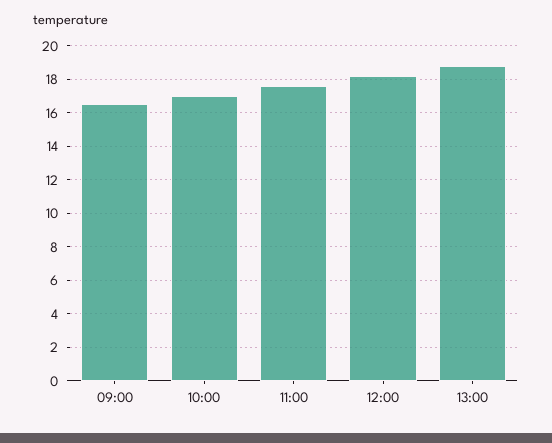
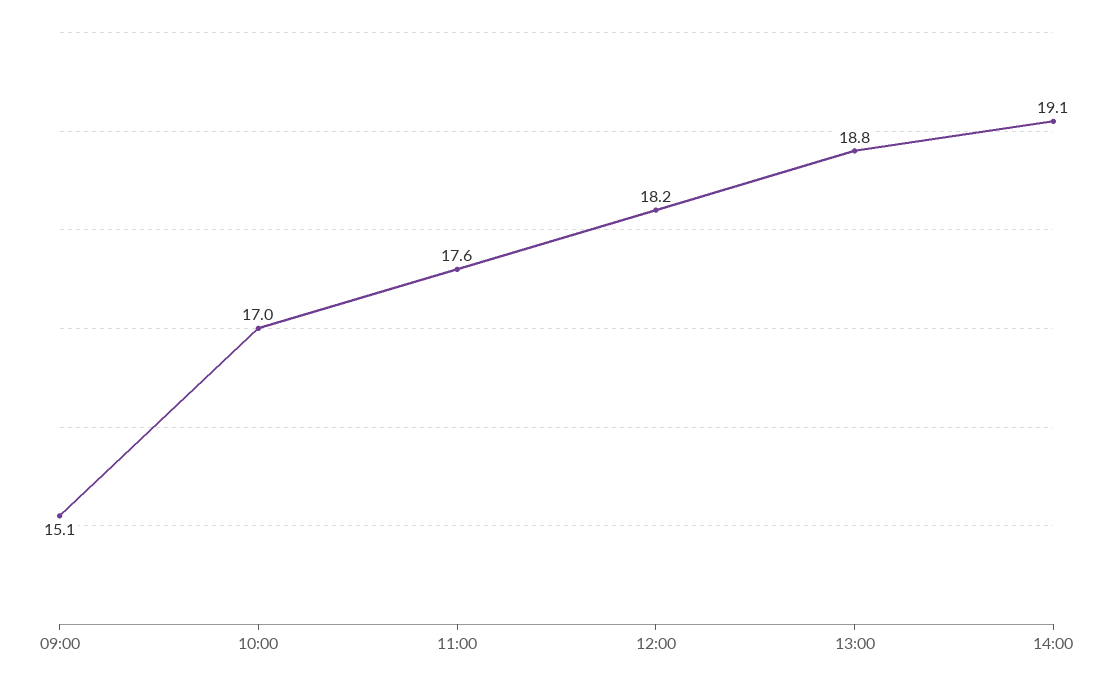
09:00: 16.5 -> 15.1
14:00: none -> 19.1

